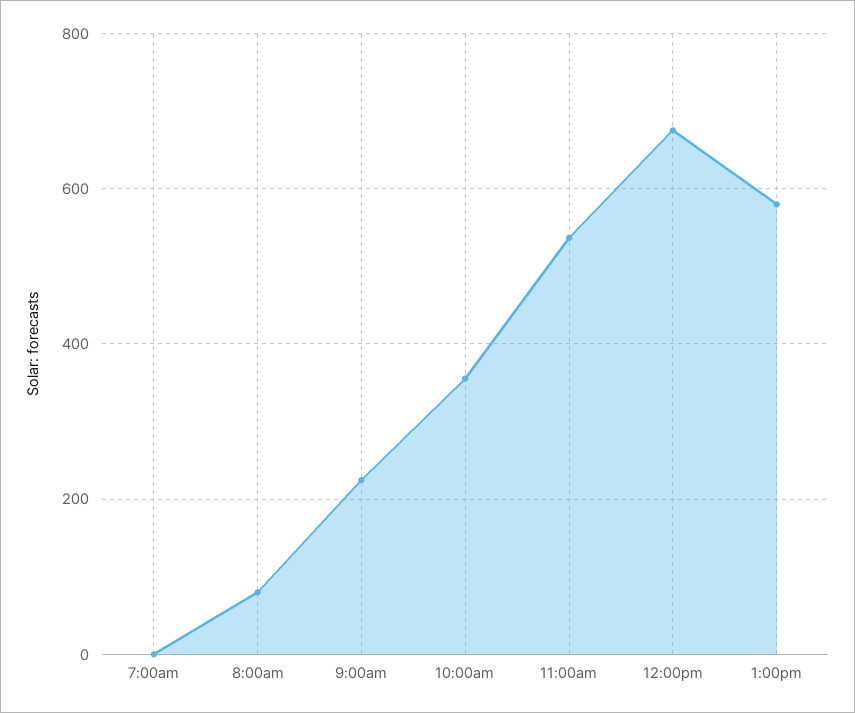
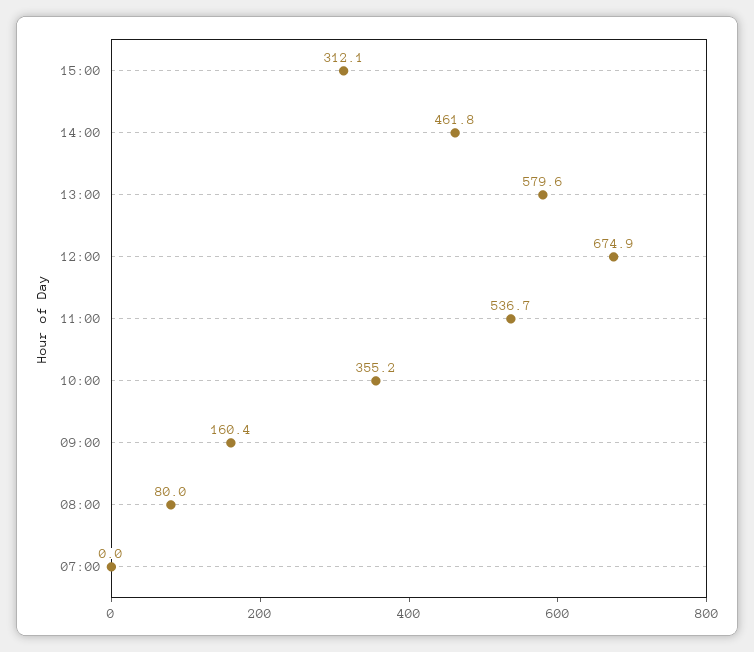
9:00am: 220 -> 160.4
15:00: none -> 312.1
14:00: none -> 461.8

